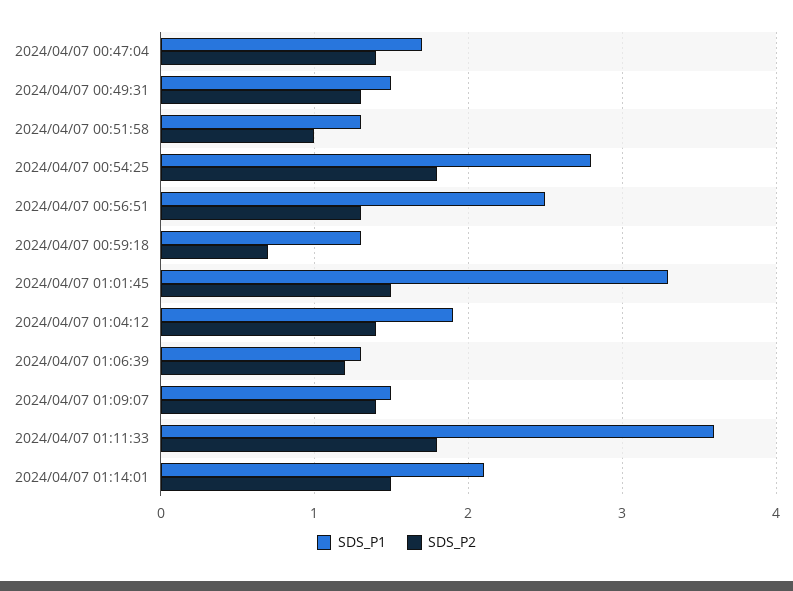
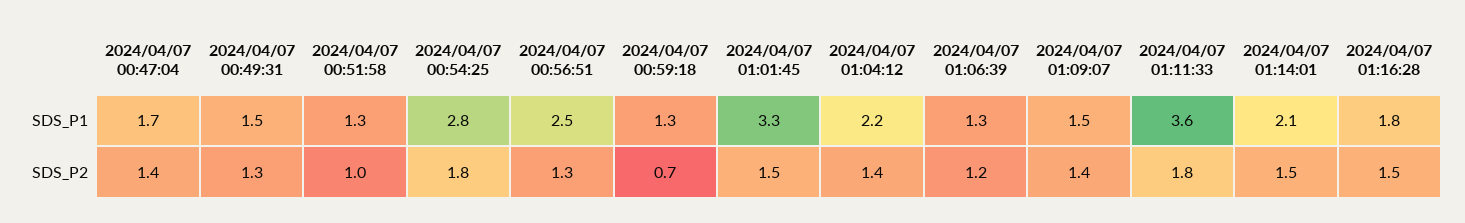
SDS_P1, 2024/04/07 01:04:12: 1.9 -> 2.2
SDS_P1, 2024/04/07 01:16:28: none -> 1.8
SDS_P2, 2024/04/07 01:16:28: none -> 1.5

